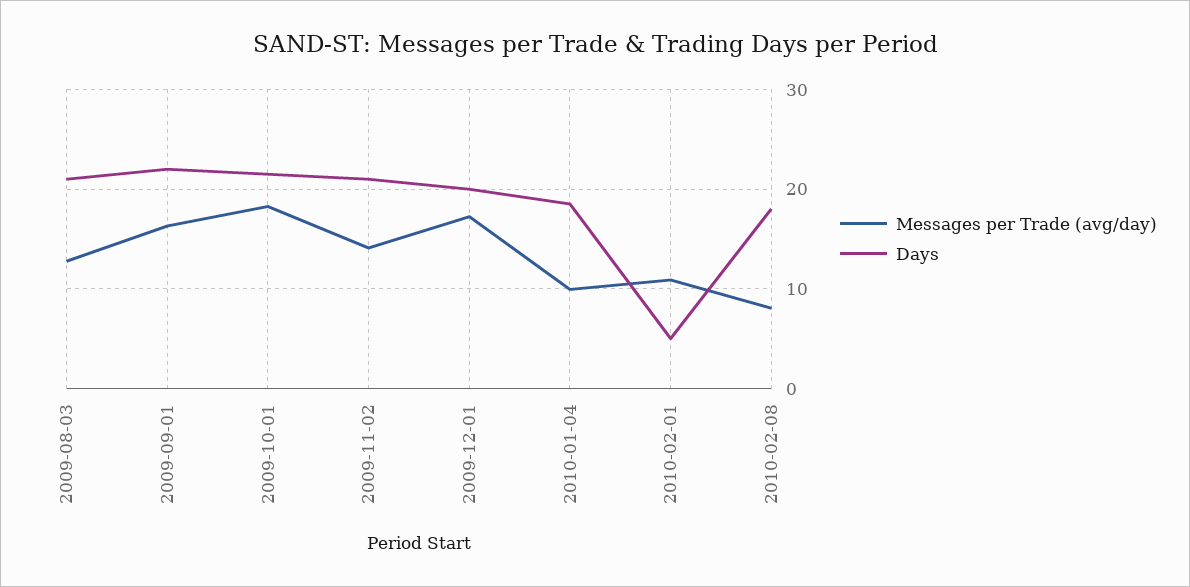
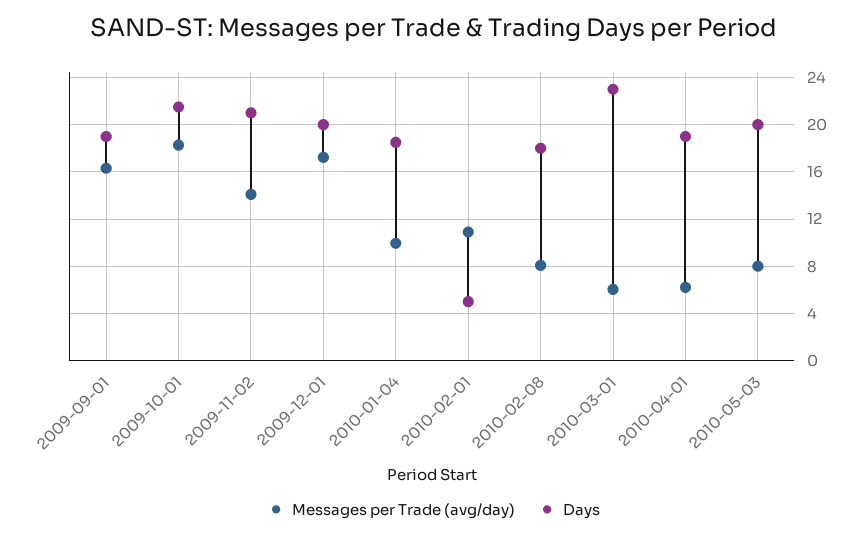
Messages per Trade (avg/day), 2009-08-03: 13 -> none
Days, 2009-08-03: 21 -> none
Days, 2009-09-01: 22 -> 19
Messages per Trade (avg/day), 2010-03-01: none -> 6
Days, 2010-03-01: none -> 23
Messages per Trade (avg/day), 2010-04-01: none -> 6
Days, 2010-04-01: none -> 19
Messages per Trade (avg/day), 2010-05-03: none -> 8
Days, 2010-05-03: none -> 20

